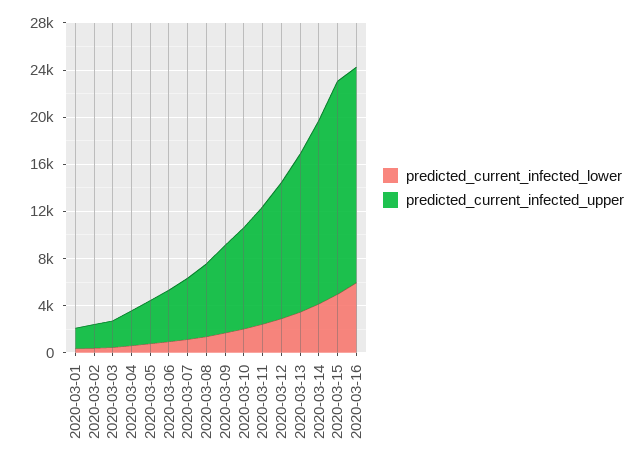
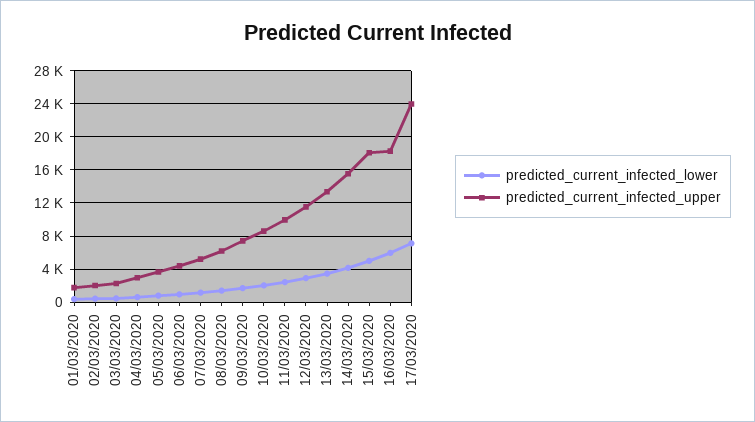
predicted_current_infected_lower, 17/03/2020: none -> 7000
predicted_current_infected_upper, 17/03/2020: none -> 24000

